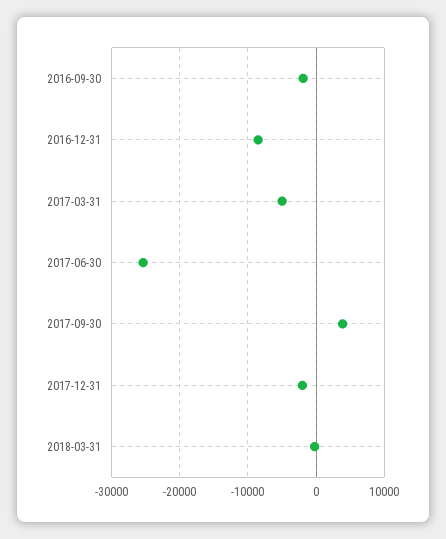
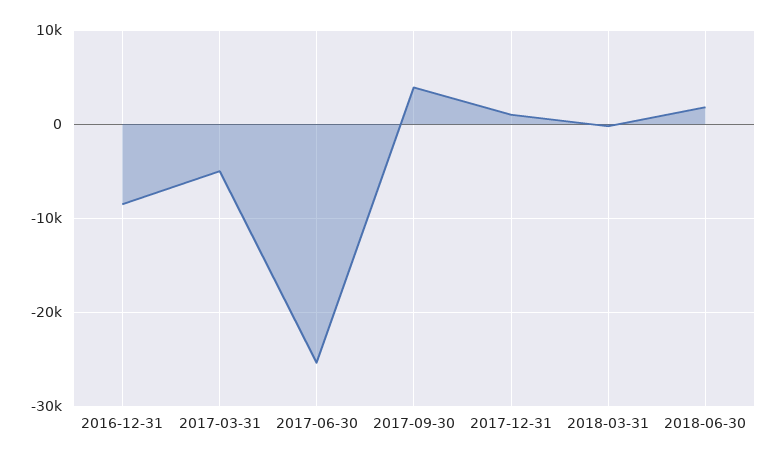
2016-09-30: -2000 -> none
2017-12-31: -2000 -> 1000
2018-06-30: none -> 2000

